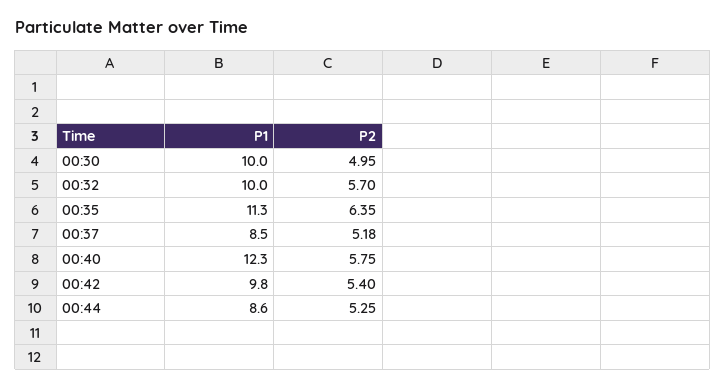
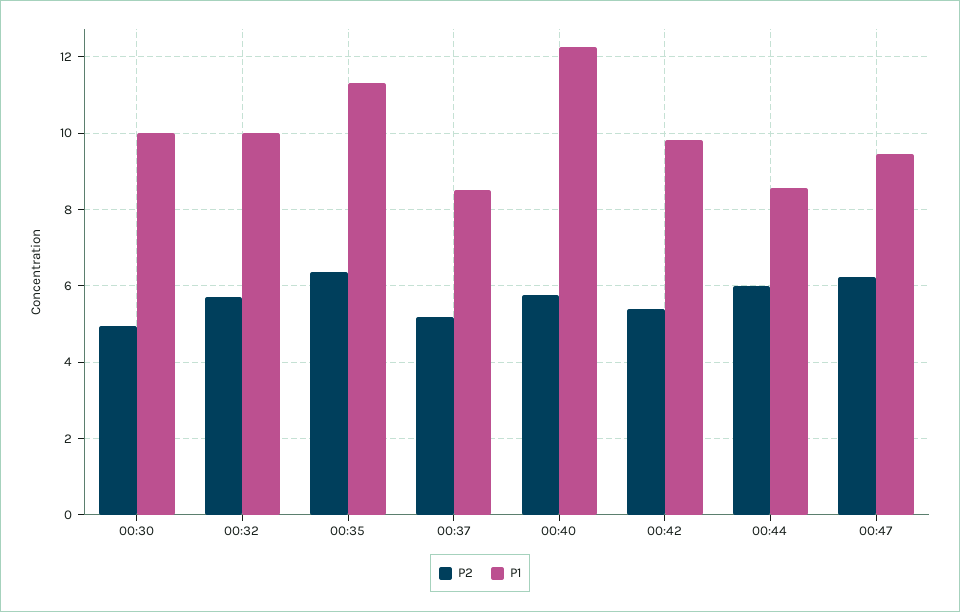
P2, 00:44: 5.25 -> 6
P2, 00:47: none -> 6.2
P1, 00:47: none -> 9.4

